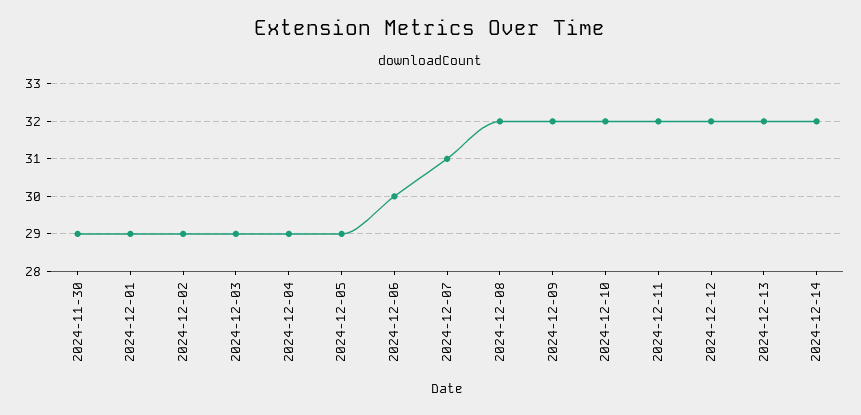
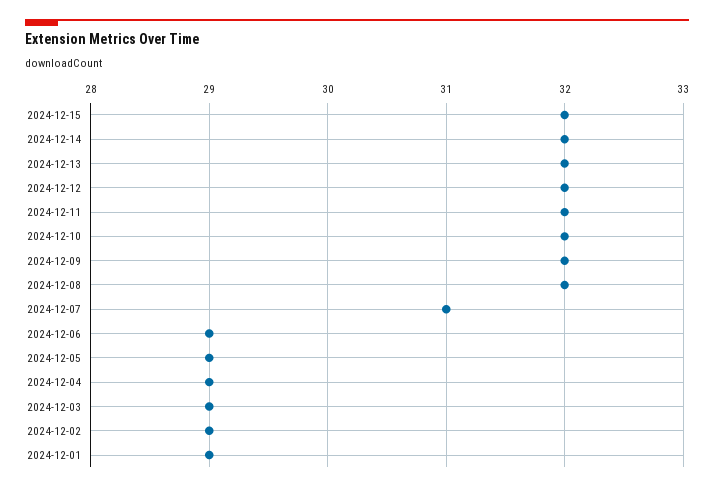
2024-11-30: 29 -> none
2024-12-06: 30 -> 29
2024-12-15: none -> 32

